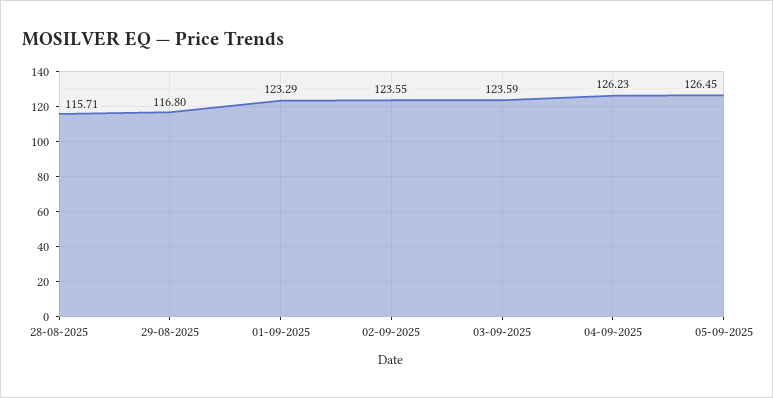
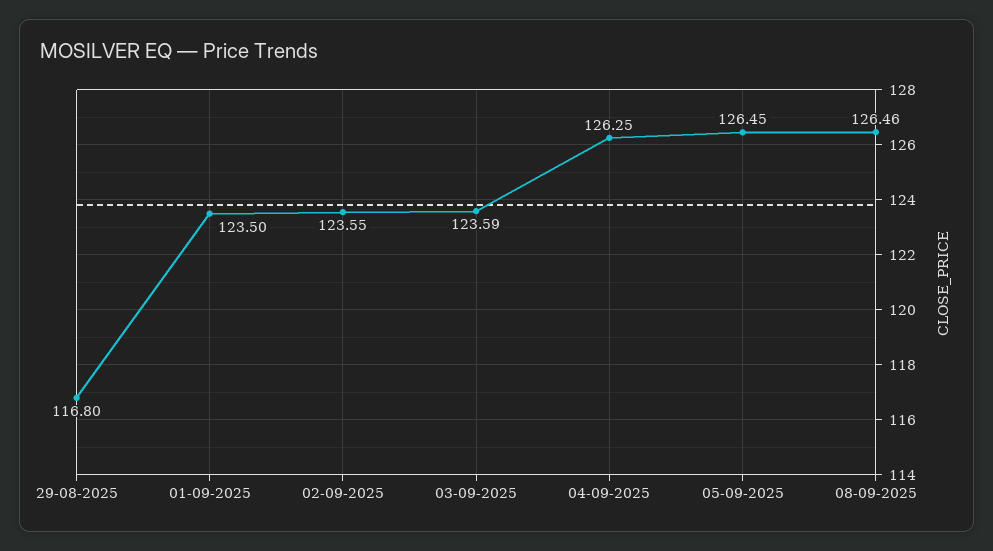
28-08-2025: 115.71 -> none
01-09-2025: 123.29 -> 123.5
04-09-2025: 126.23 -> 126.25
08-09-2025: none -> 126.46

